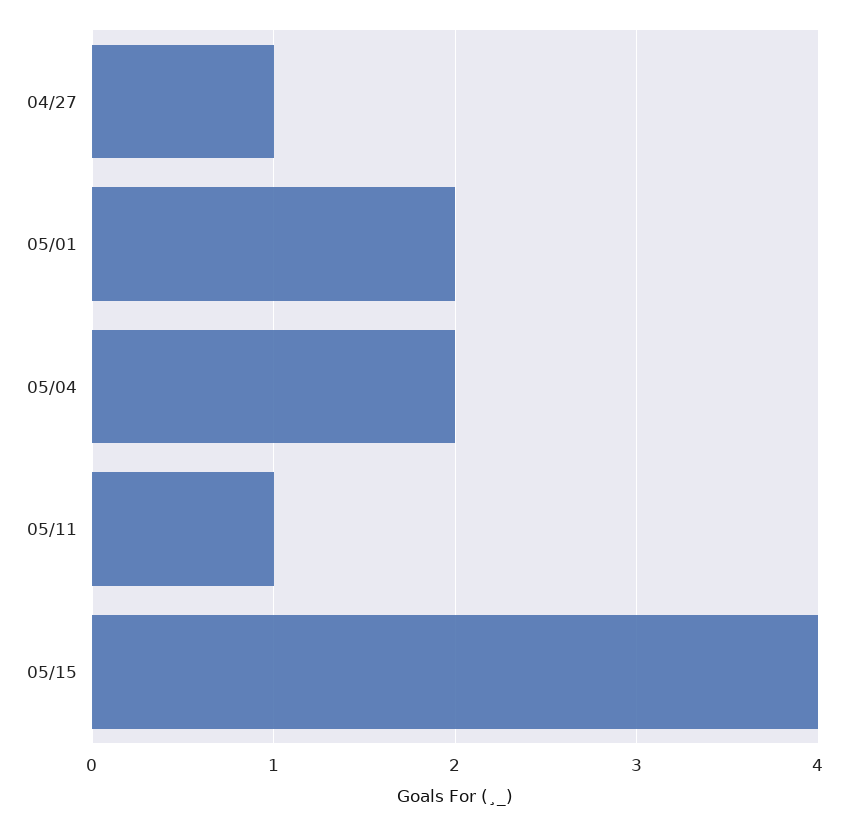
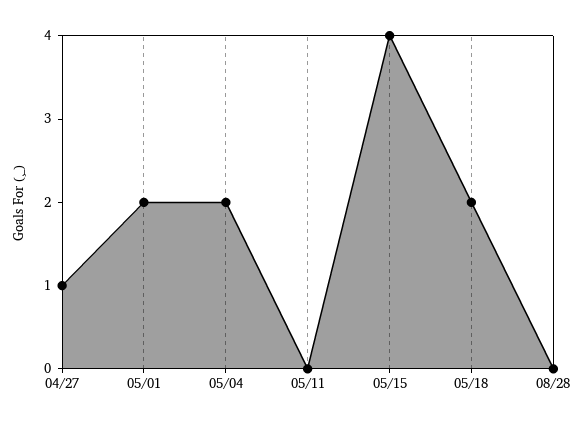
05/11: 1 -> 0
05/18: none -> 2
08/28: none -> 0

